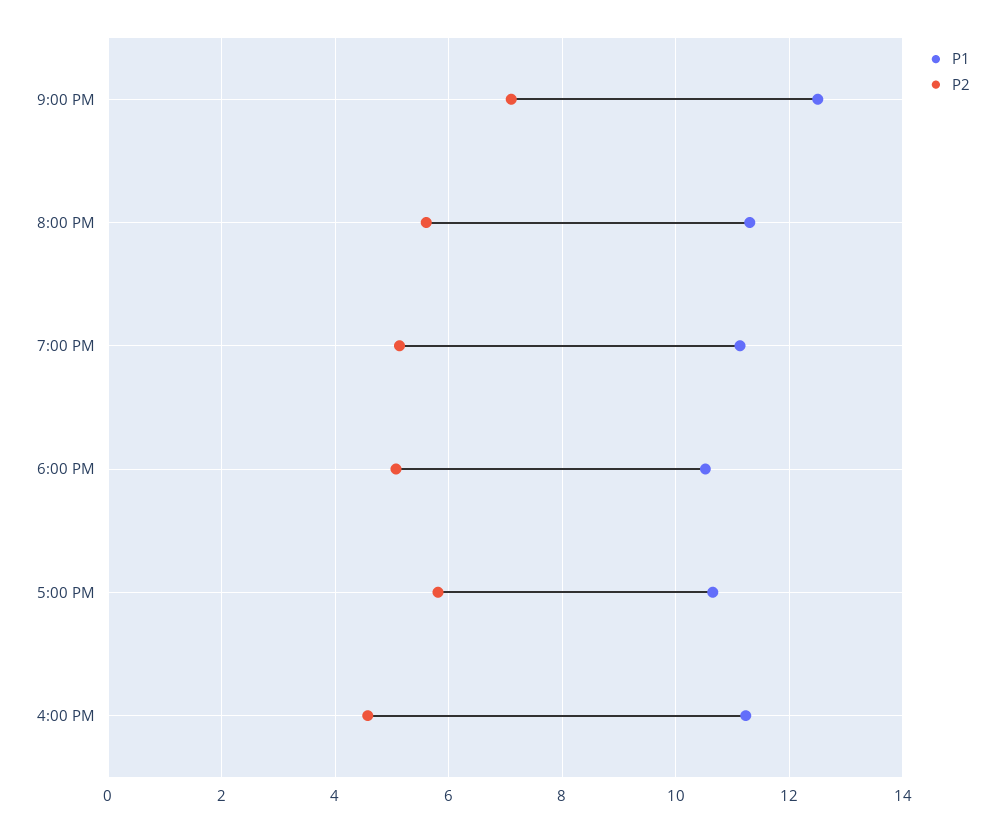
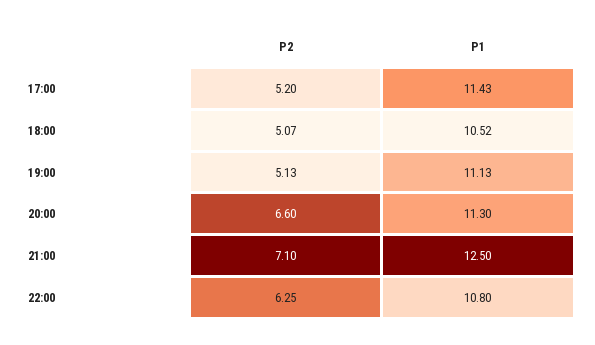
P2, 8:00 PM: 5.6 -> 6.6
P1, 5:00 PM: 10.6 -> 11.43
P2, 5:00 PM: 5.8 -> 5.2
P1, 4:00 PM: 11.2 -> none
P2, 4:00 PM: 4.6 -> none
P2, 22:00: none -> 6.25
P1, 22:00: none -> 10.8

